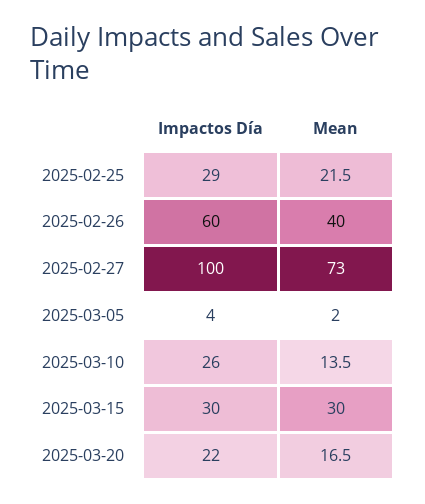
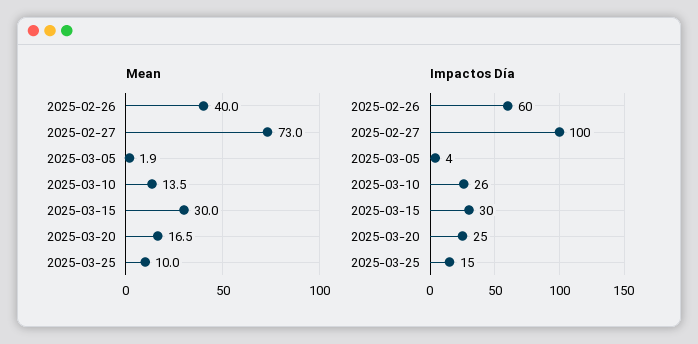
Impactos Día, 2025-02-25: 29 -> none
Mean, 2025-02-25: 21.5 -> none
Mean, 2025-03-05: 2 -> 1.9
Impactos Día, 2025-03-20: 22 -> 25
Mean, 2025-03-25: none -> 10
Impactos Día, 2025-03-25: none -> 15

